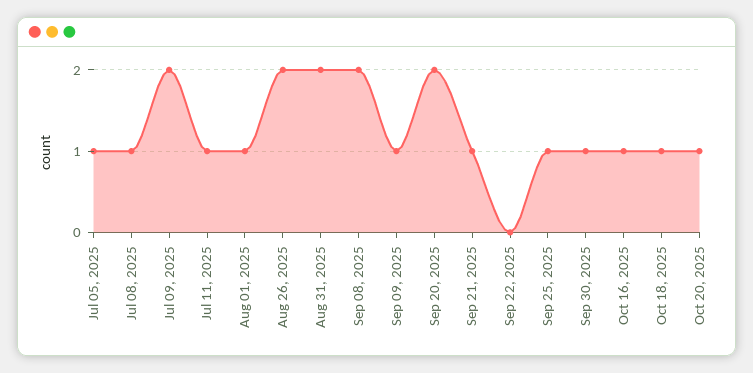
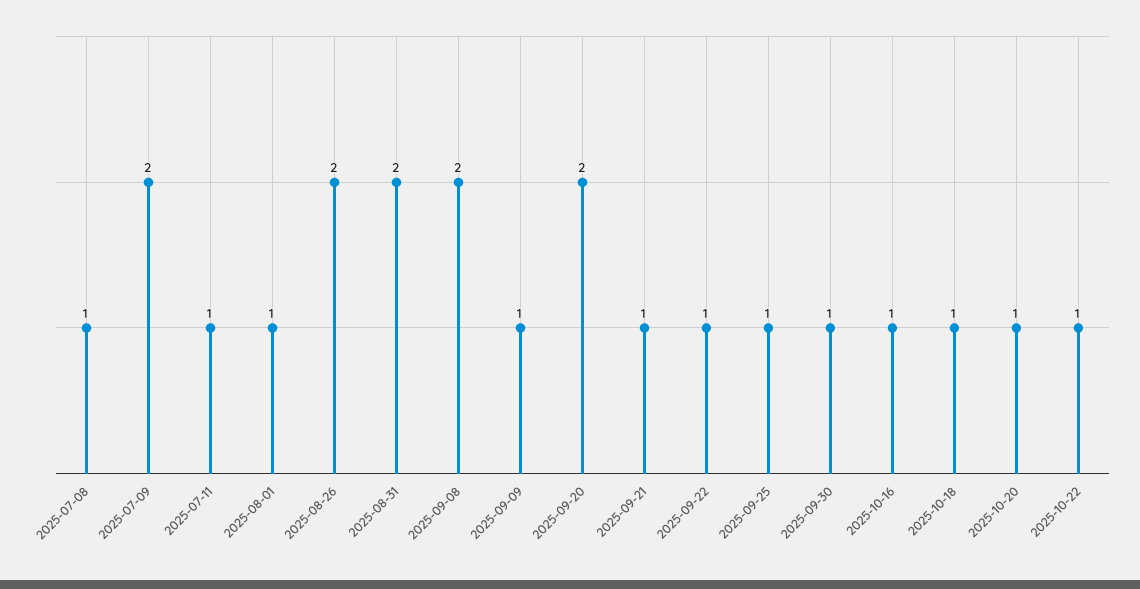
Jul 05, 2025: 1 -> none
Sep 22, 2025: 0 -> 1
2025-10-22: none -> 1

